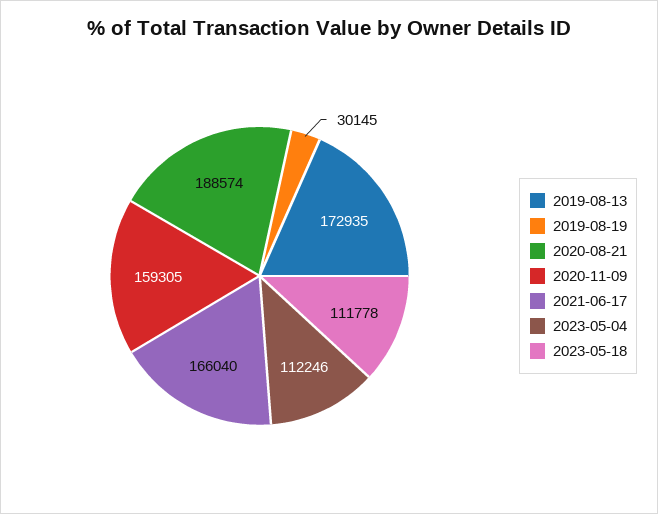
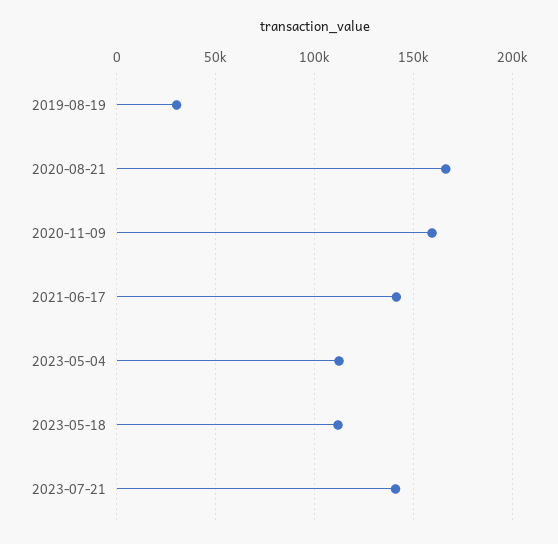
2019-08-13: 172935 -> none
2020-08-21: 188574 -> 165000
2021-06-17: 166040 -> 140000
2023-07-21: none -> 140000

